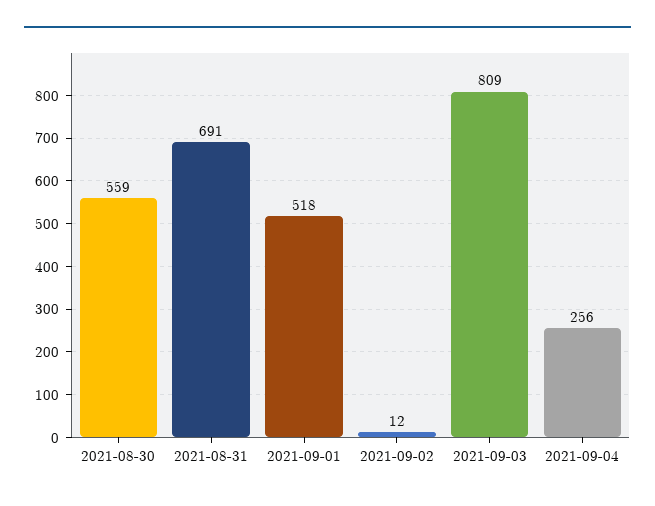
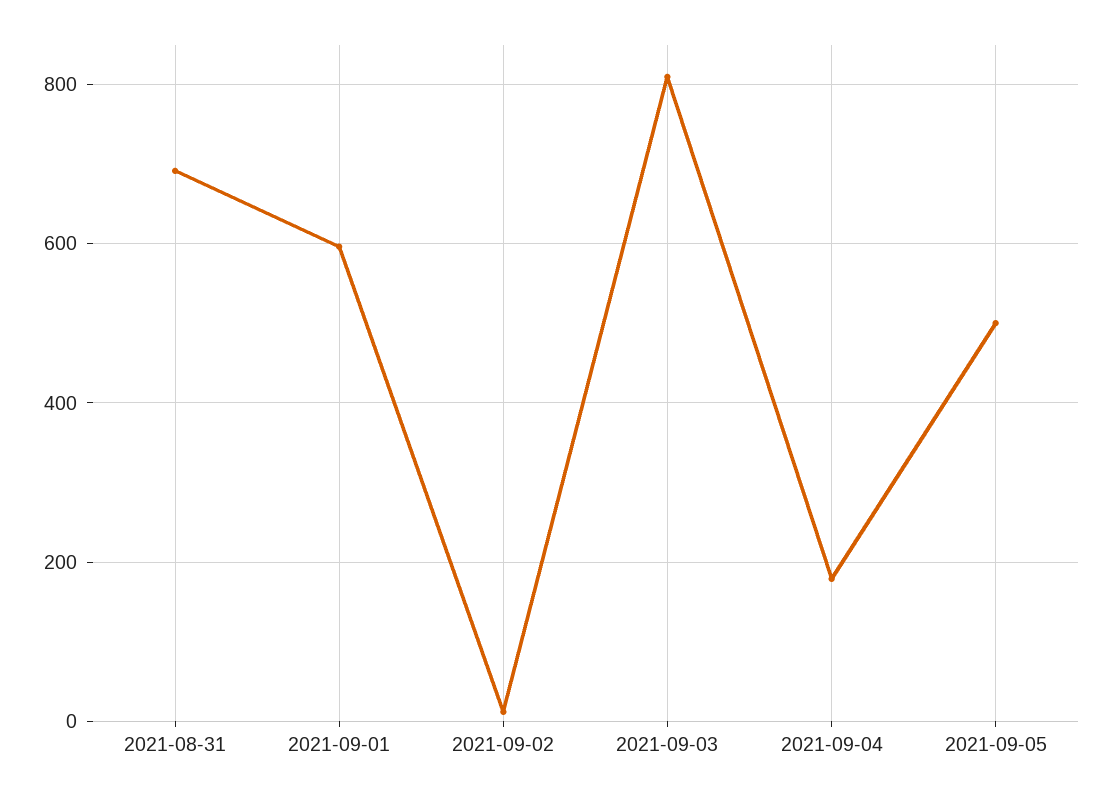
2021-08-30: 559 -> none
2021-09-01: 518 -> 600
2021-09-04: 256 -> 180
2021-09-05: none -> 500

